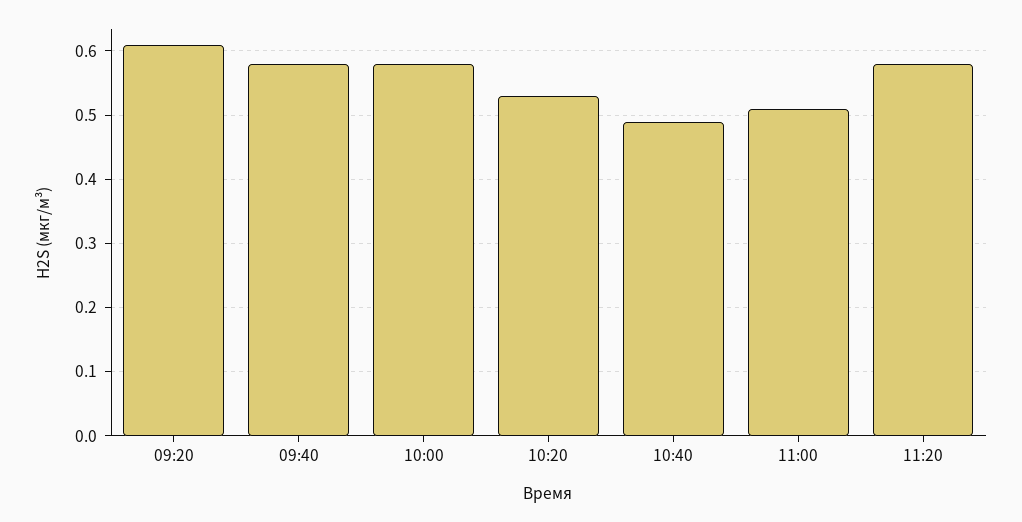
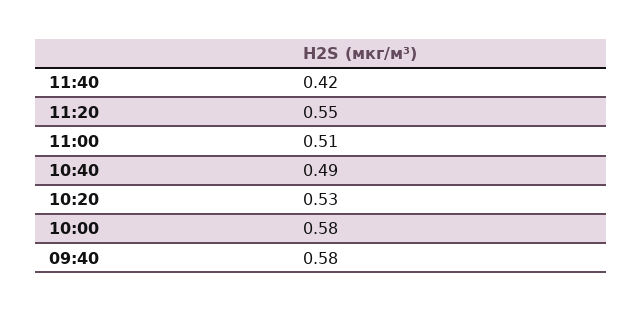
09:20: 0.61 -> none
11:20: 0.58 -> 0.55
11:40: none -> 0.42

